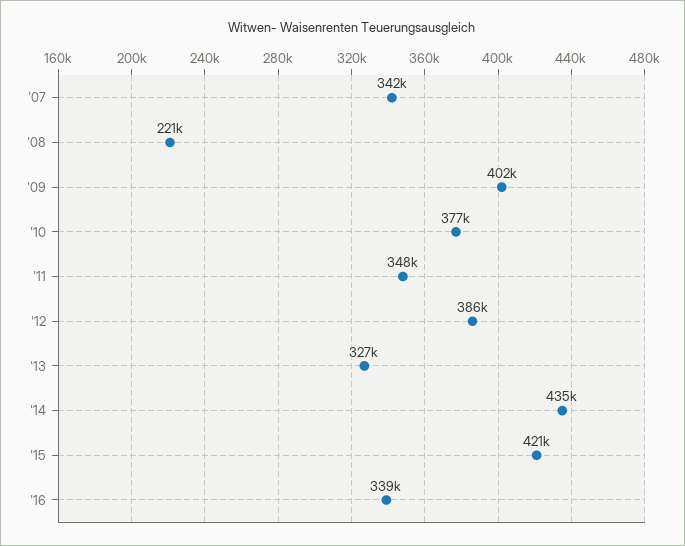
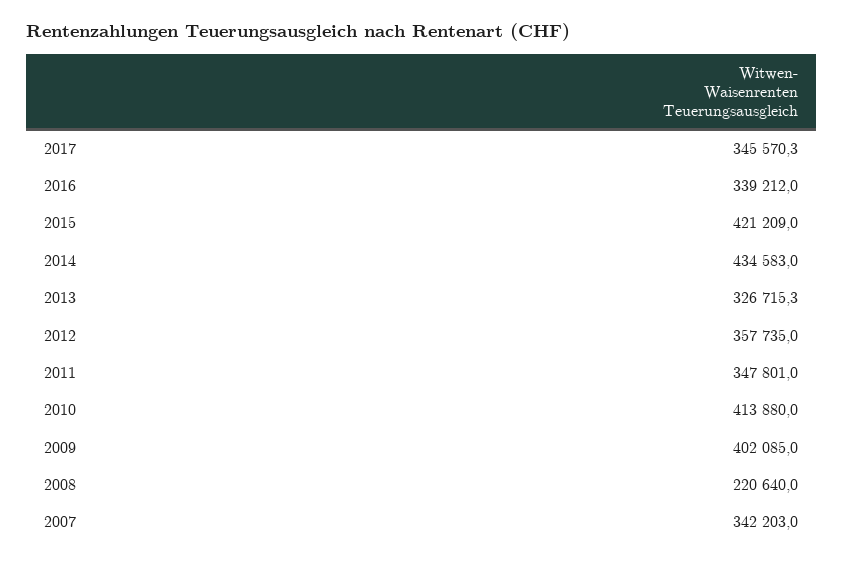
'10: 377000 -> 413880
'12: 386000 -> 357735
2017: none -> 345570.3

